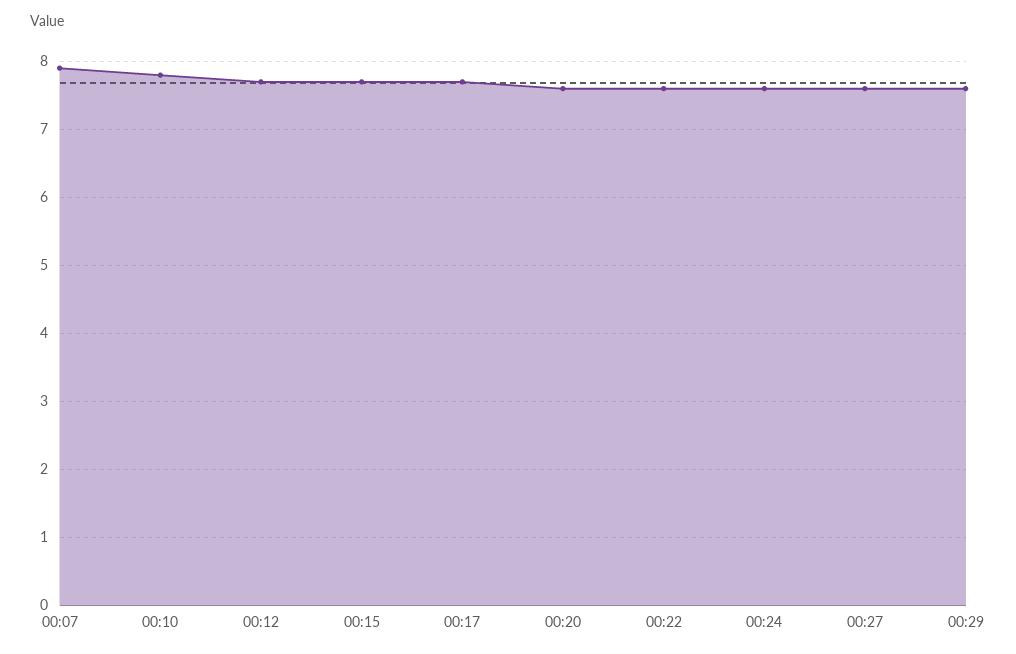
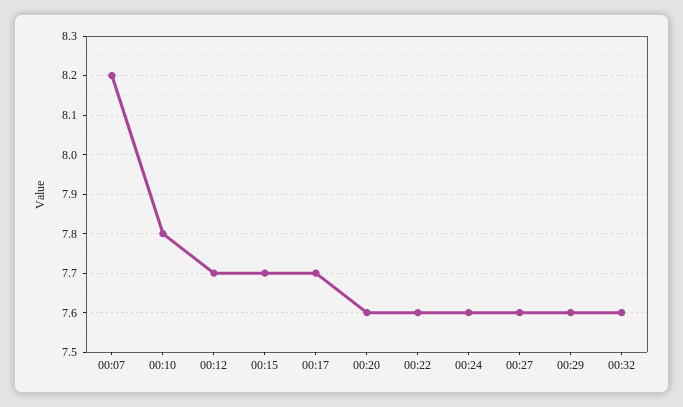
00:07: 7.9 -> 8.2
00:32: none -> 7.6

